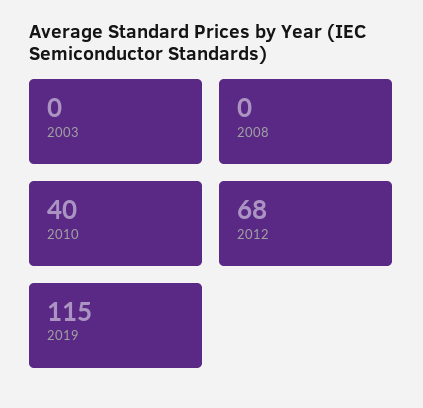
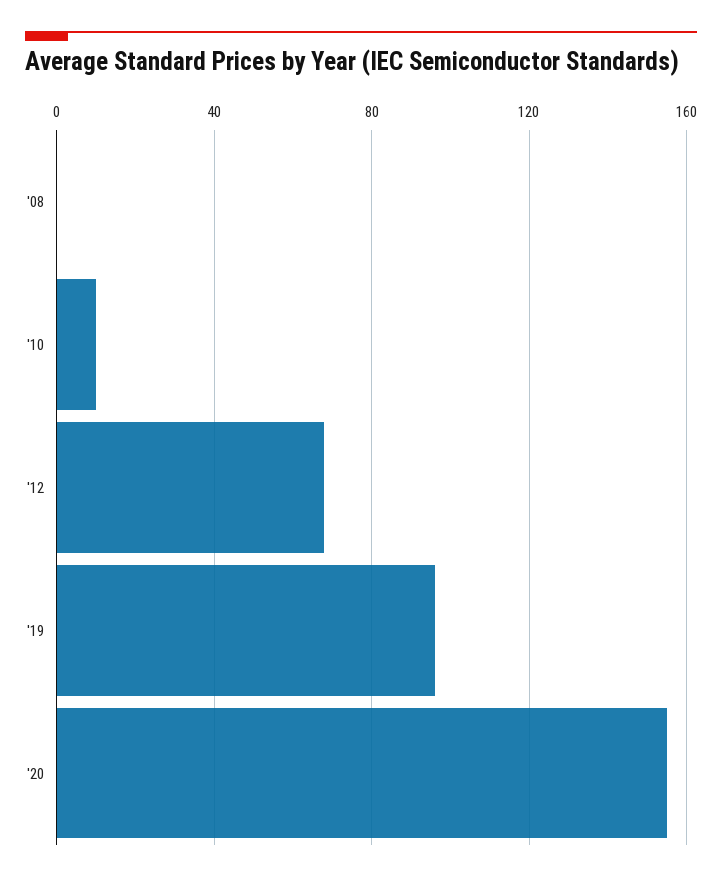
2003: 0 -> none
2010: 40 -> 10
2019: 115 -> 95
'20: none -> 155

